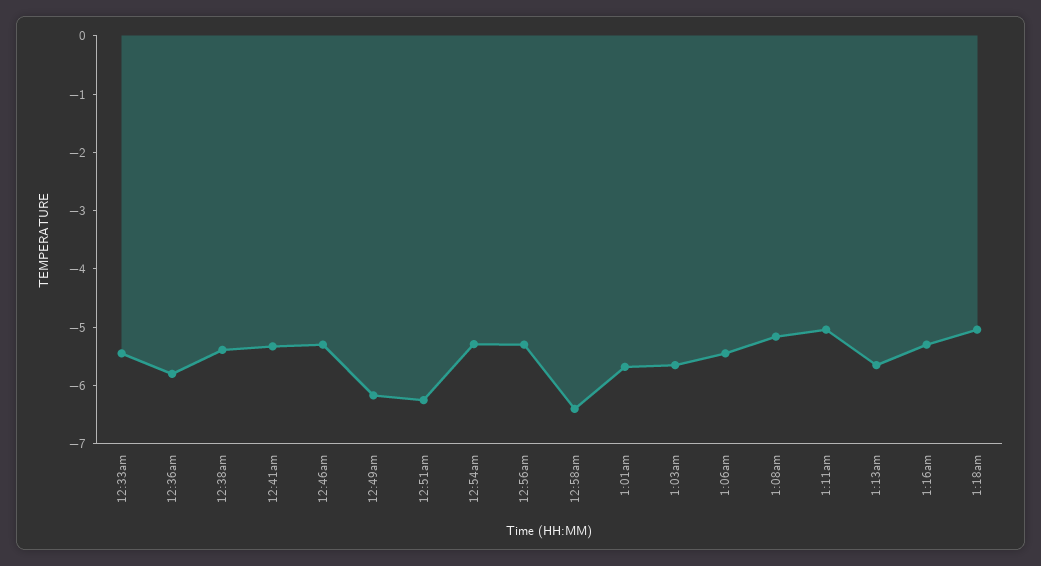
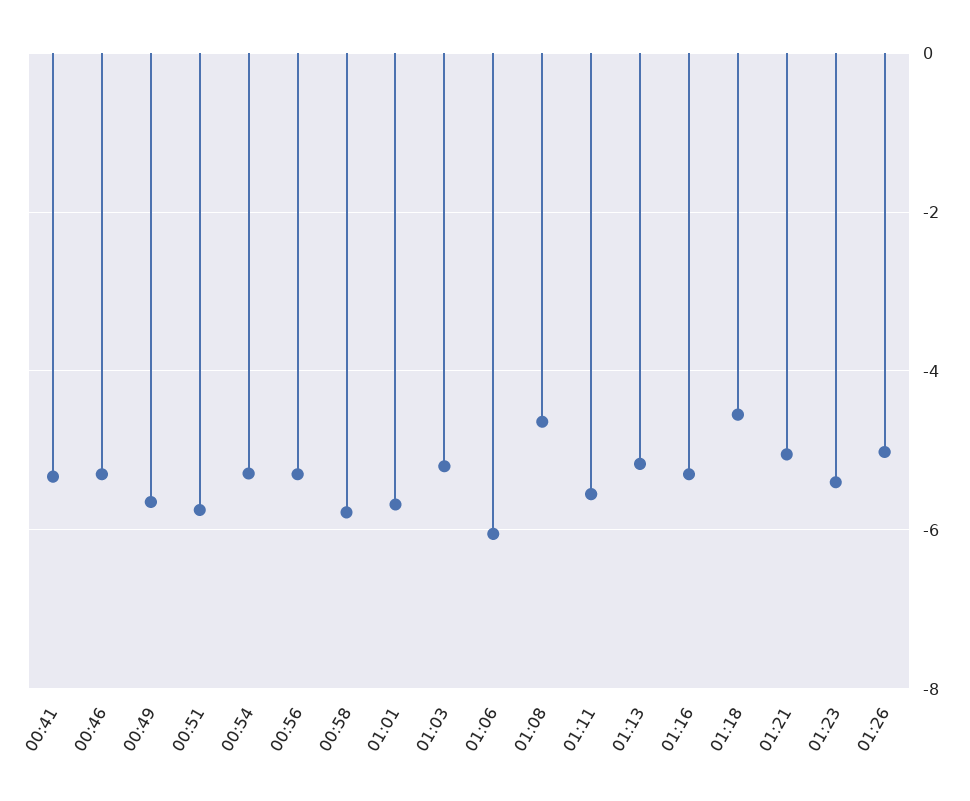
12:33am: -5.4 -> none
12:36am: -5.8 -> none
12:38am: -5.4 -> none
12:49am: -6.2 -> -5.6
12:51am: -6.2 -> -5.8
12:58am: -6.4 -> -5.8
1:03am: -5.6 -> -5.2
1:06am: -5.4 -> -6
1:08am: -5.2 -> -4.6
1:11am: -5 -> -5.6
1:13am: -5.6 -> -5.2
1:18am: -5 -> -4.6
01:21: none -> -5
01:23: none -> -5.4
01:26: none -> -5

